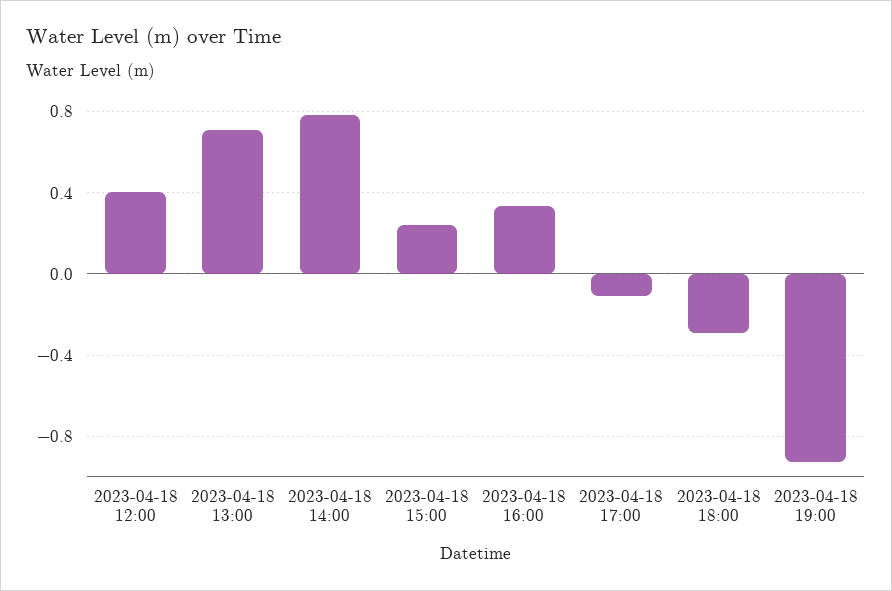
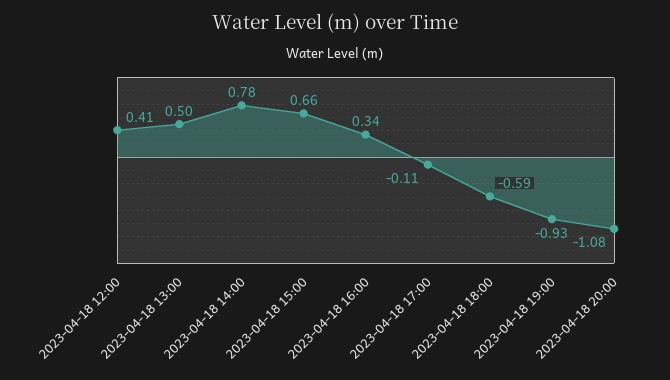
2023-04-18 13:00: 0.7 -> 0.5
2023-04-18 15:00: 0.25 -> 0.66
2023-04-18 18:00: -0.3 -> -0.59
2023-04-18 20:00: none -> -1.08

